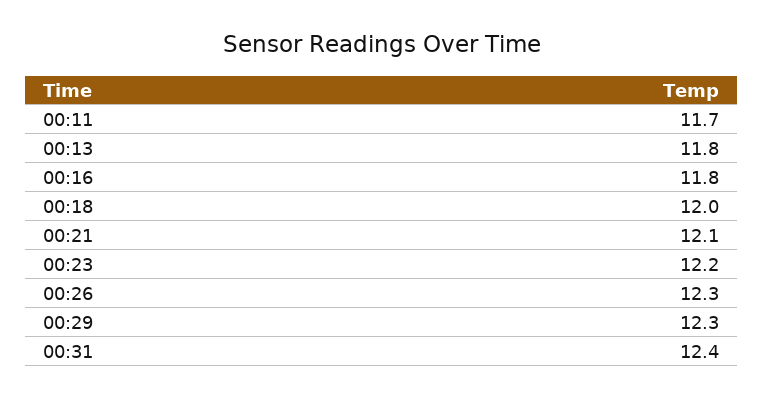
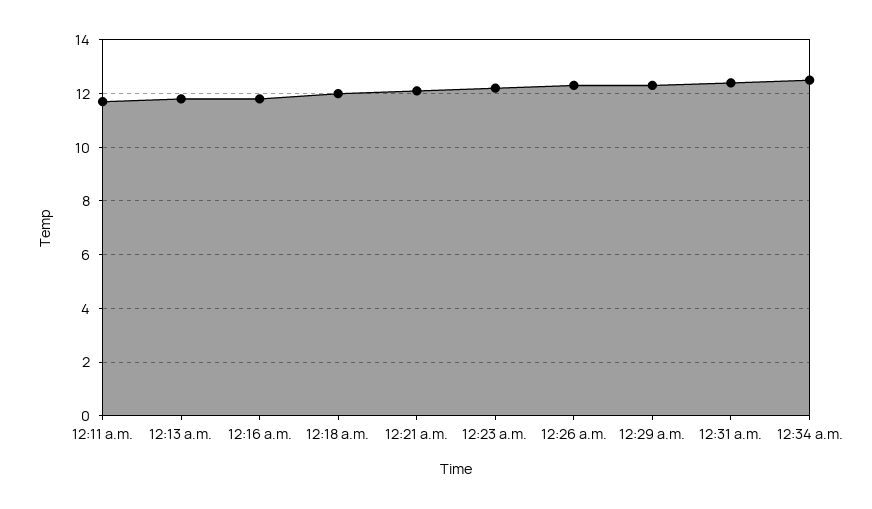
12:34 a.m.: none -> 12.5

